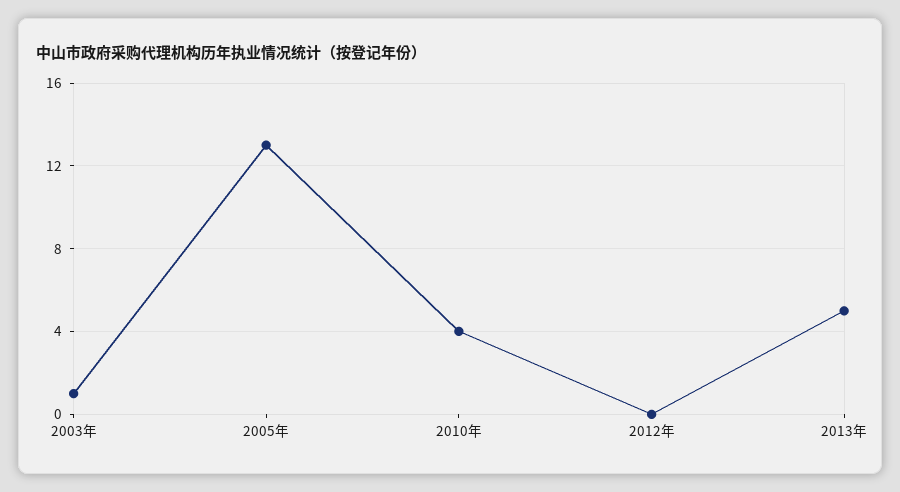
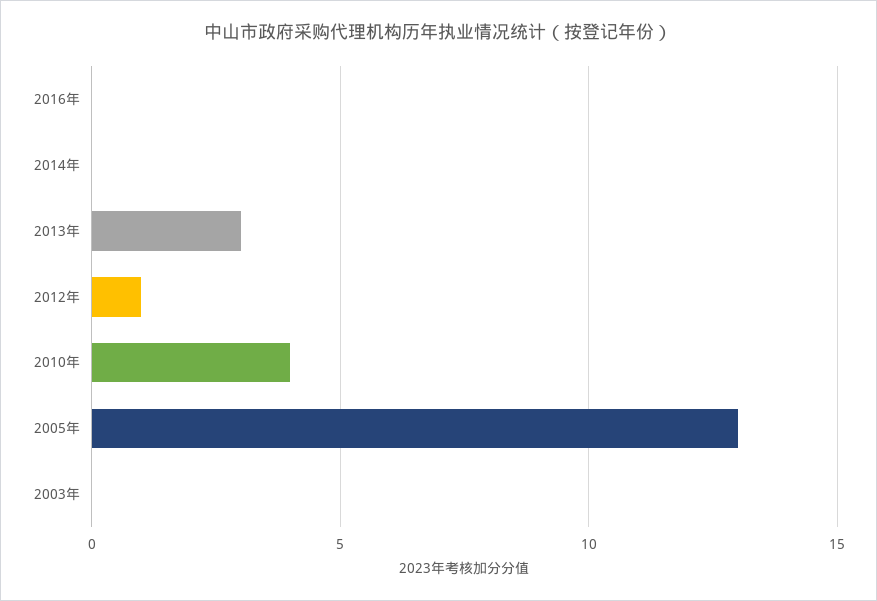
2003年: 1 -> 0
2012年: 0 -> 1
2013年: 5 -> 3
2016年: none -> 0
2014年: none -> 0

